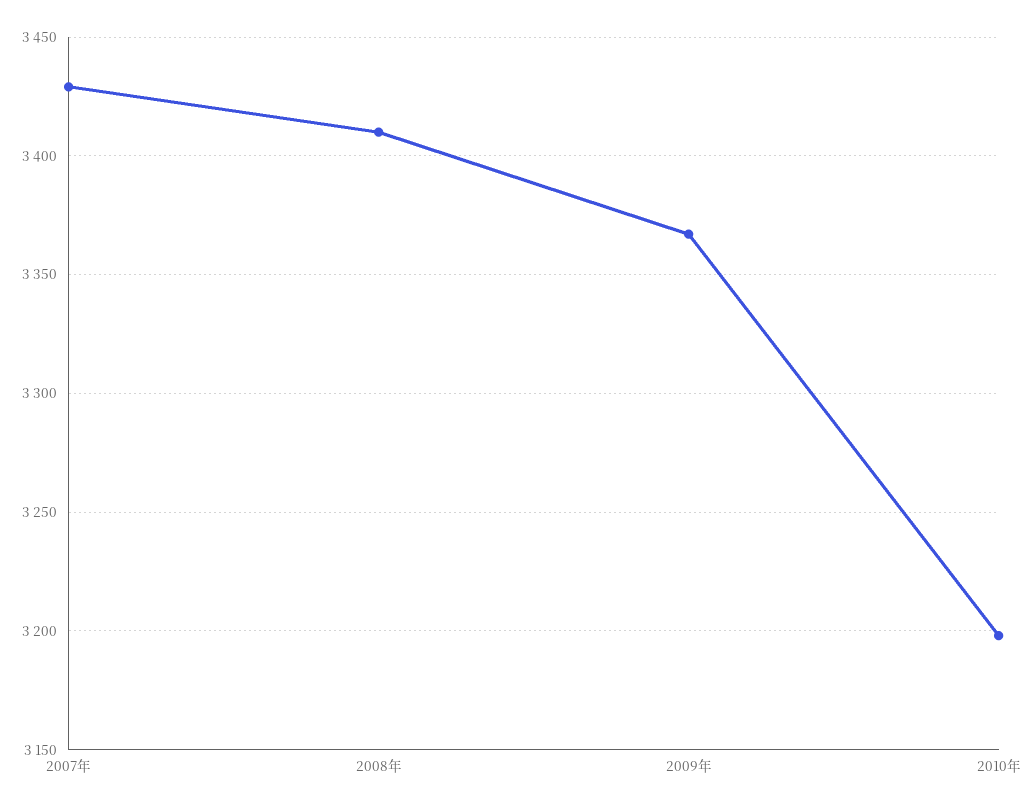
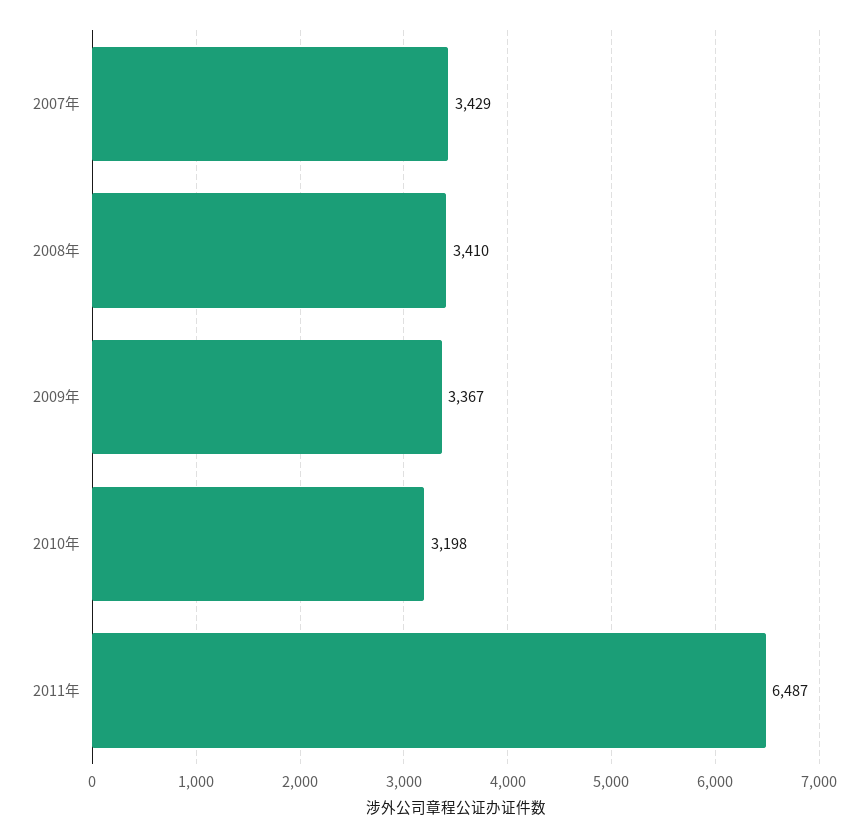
2011年: none -> 6487

